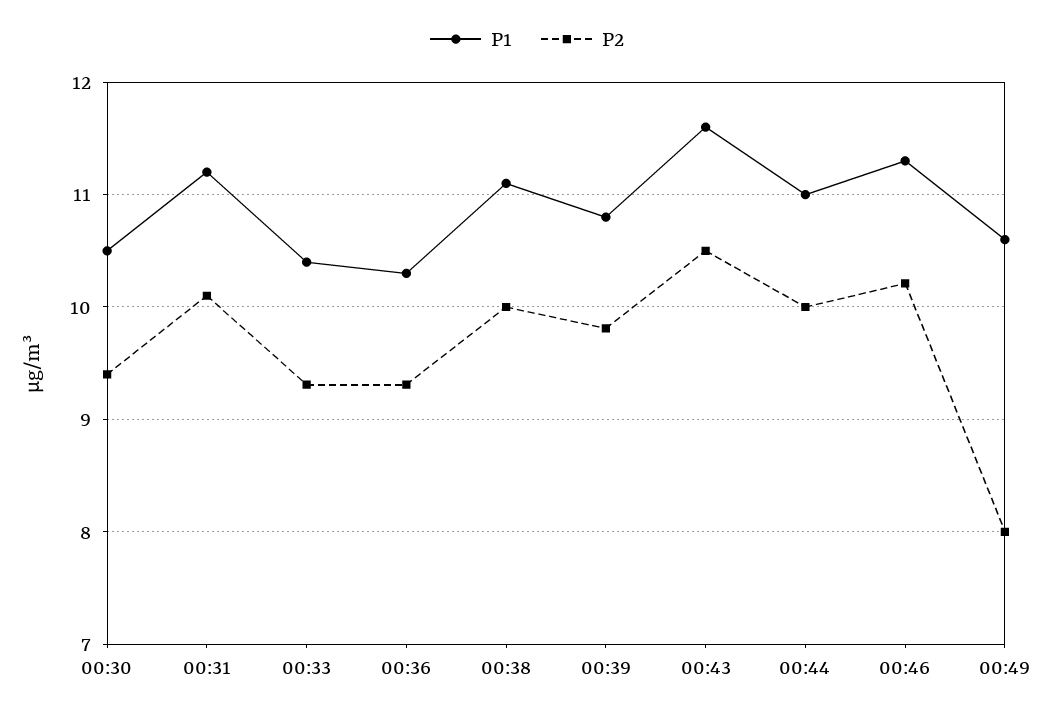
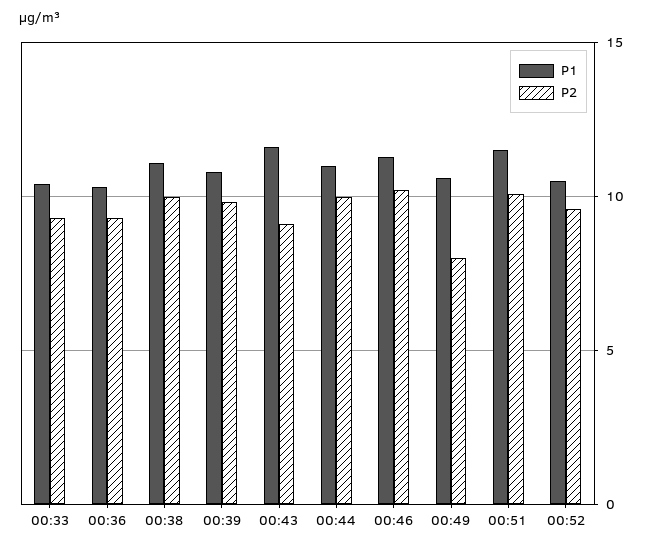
P1, 00:30: 10.5 -> none
P2, 00:30: 9.4 -> none
P1, 00:31: 11.2 -> none
P2, 00:31: 10.1 -> none
P2, 00:43: 10.5 -> 9
P1, 00:51: none -> 11.5
P2, 00:51: none -> 10
P1, 00:52: none -> 10.5
P2, 00:52: none -> 9.5

